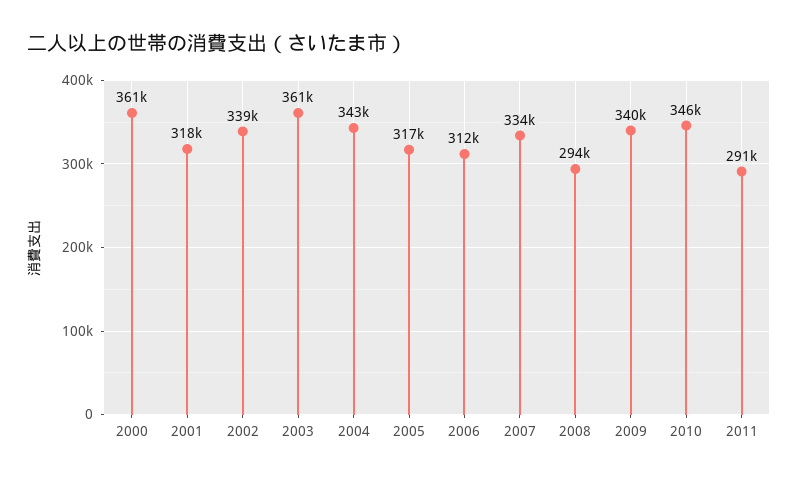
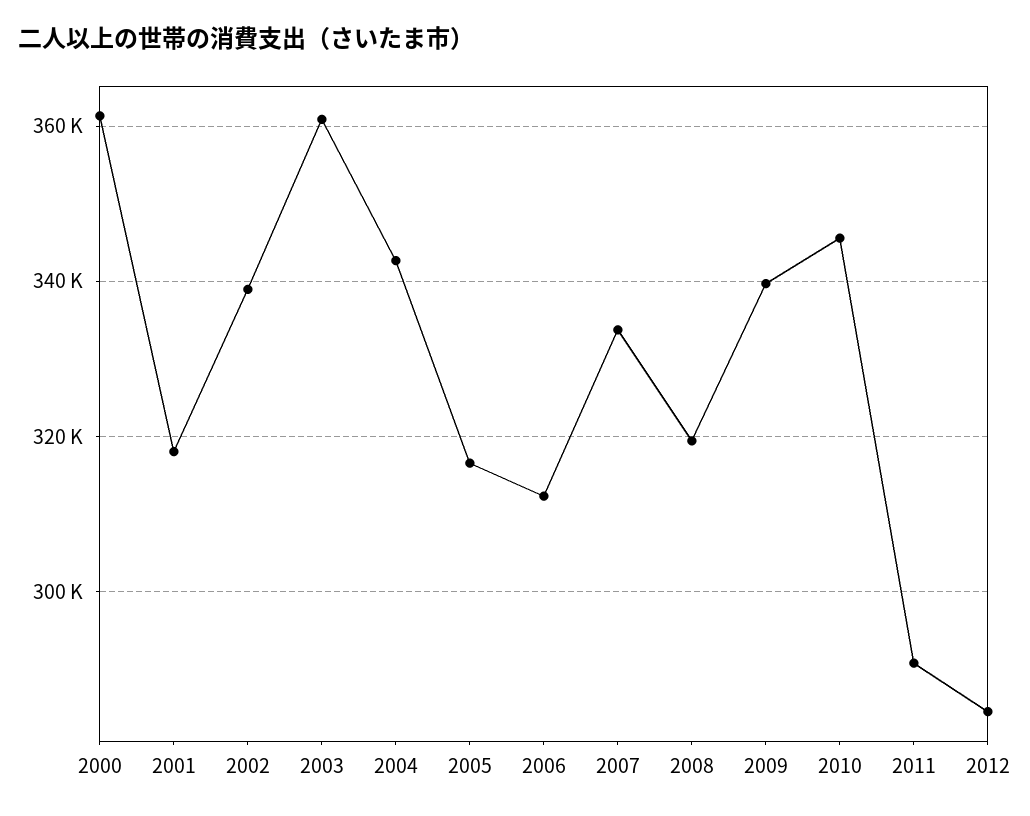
2008: 294000 -> 320000
2012: none -> 284000

